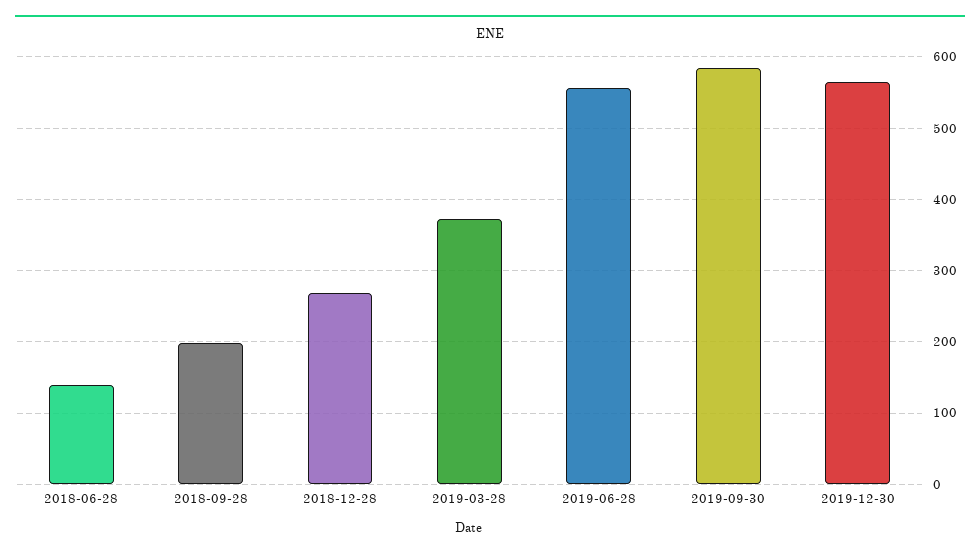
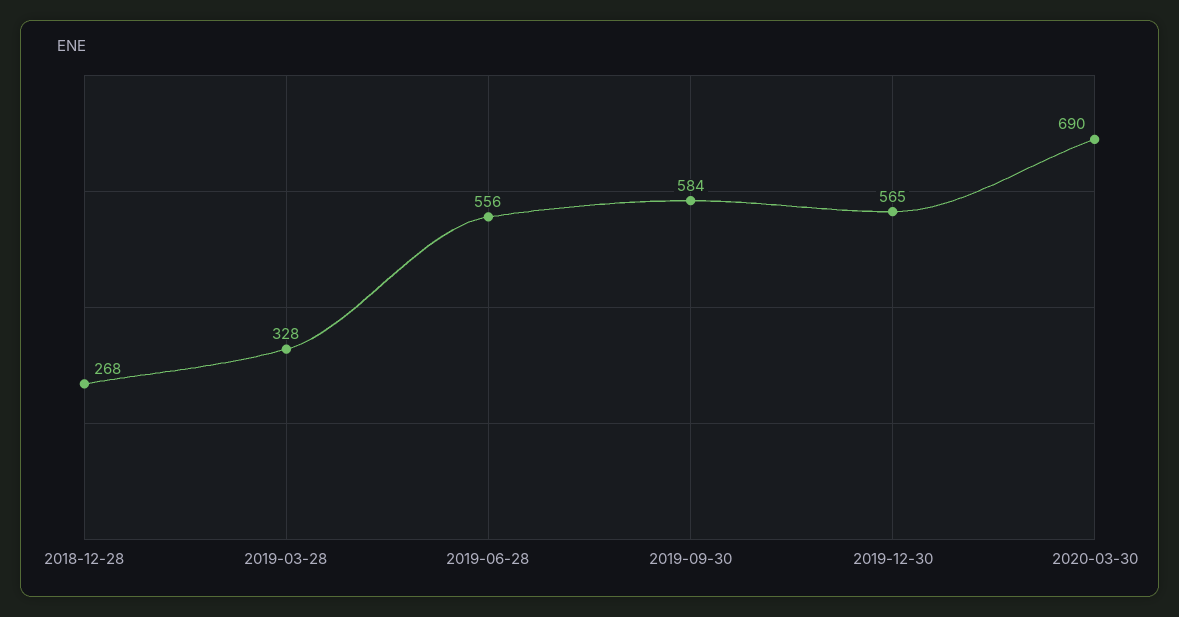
2018-06-28: 140 -> none
2018-09-28: 200 -> none
2019-03-28: 370 -> 328
2020-03-30: none -> 690

